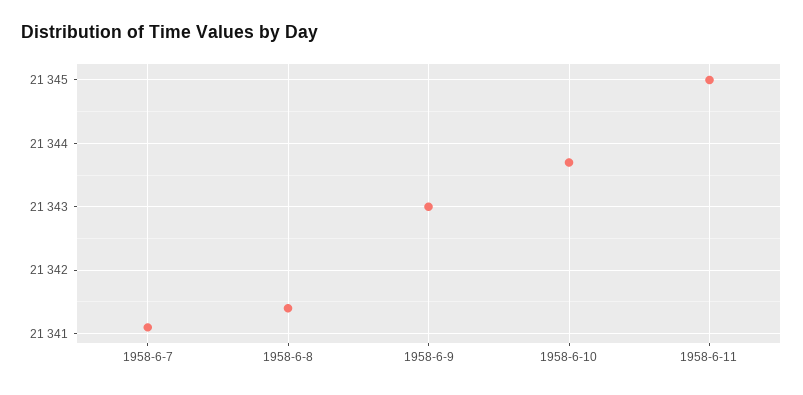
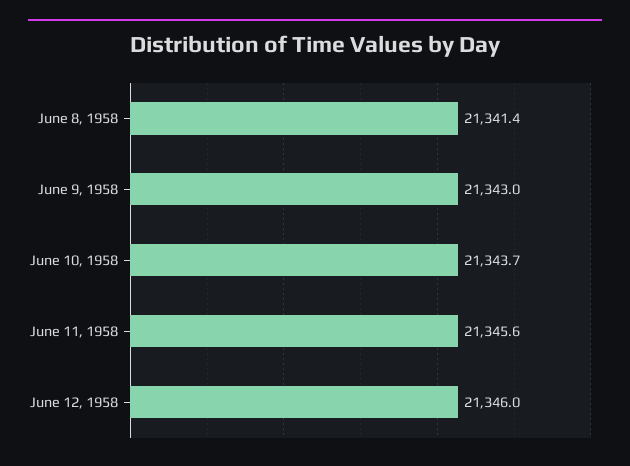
1958-6-7: 21341.1 -> none
1958-6-11: 21345 -> 21345.6
June 12, 1958: none -> 21346

